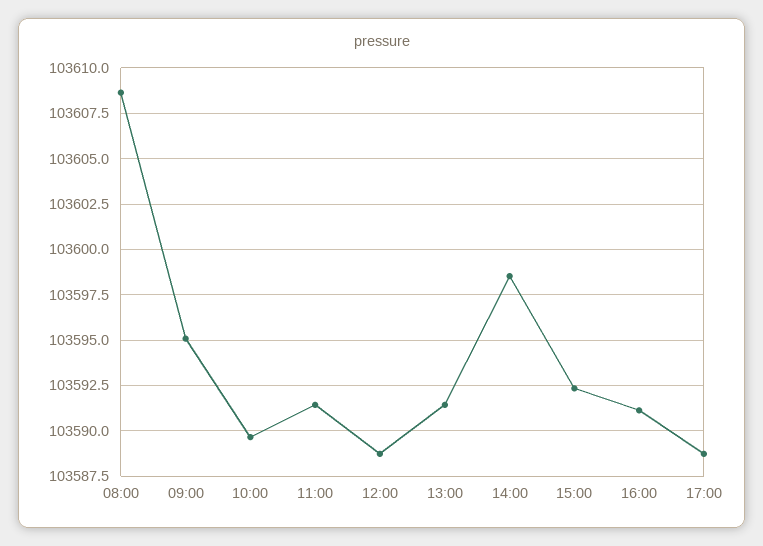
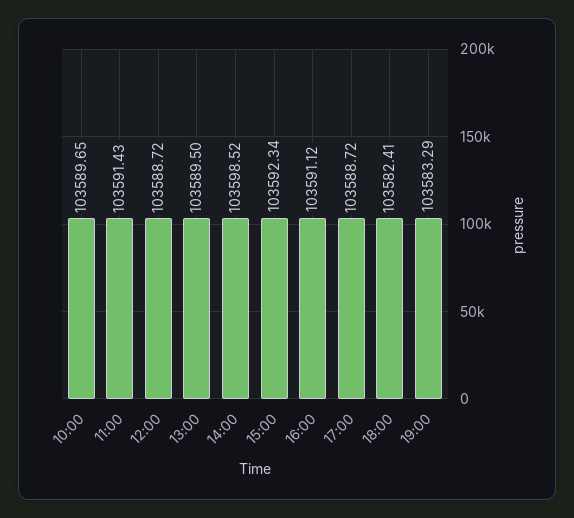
08:00: 103608.5 -> none
09:00: 103595 -> none
13:00: 103591.5 -> 103589.5
18:00: none -> 103582.41
19:00: none -> 103583.29

